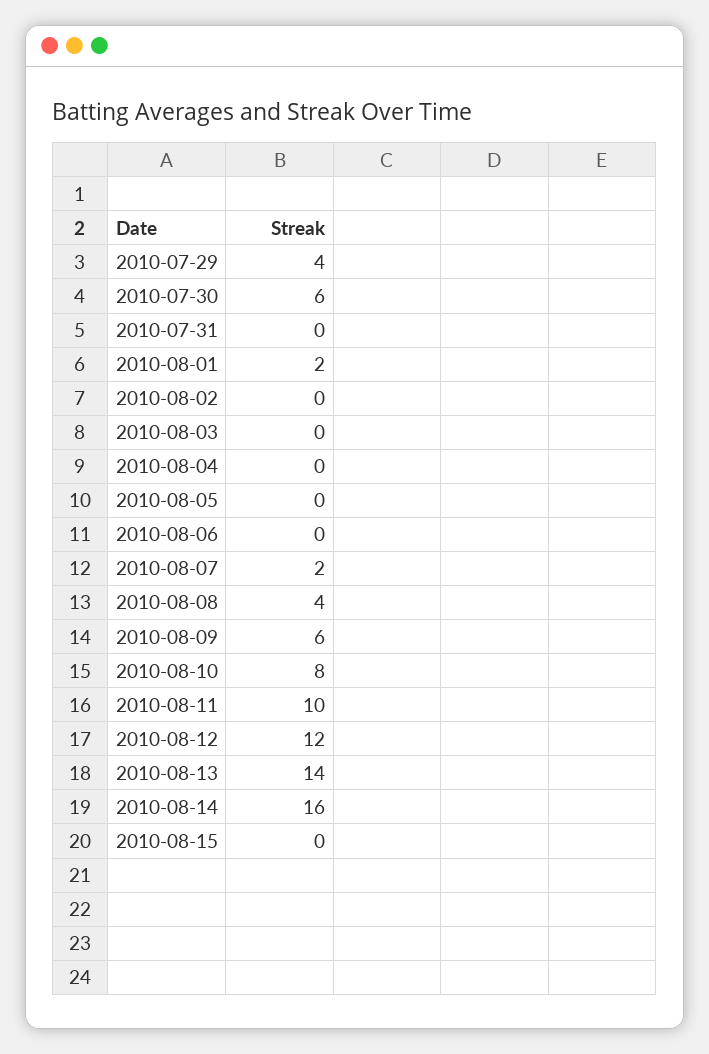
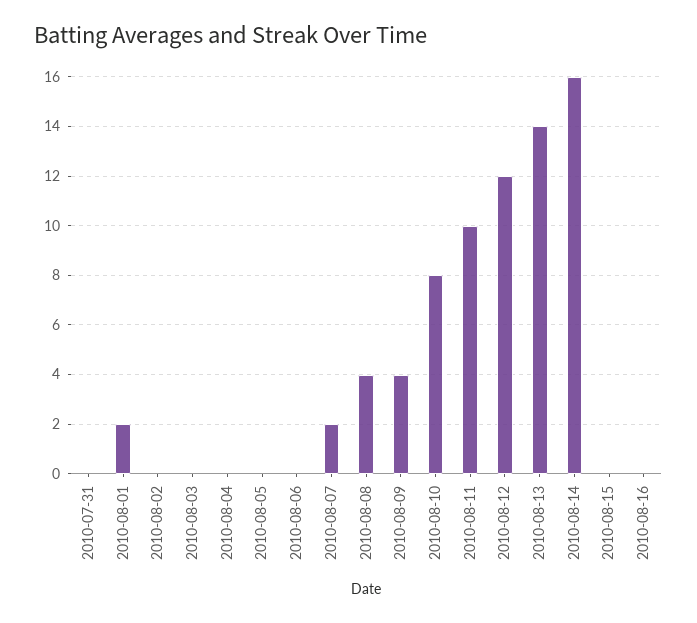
2010-07-29: 4 -> none
2010-07-30: 6 -> none
2010-08-09: 6 -> 4
2010-08-16: none -> 0

